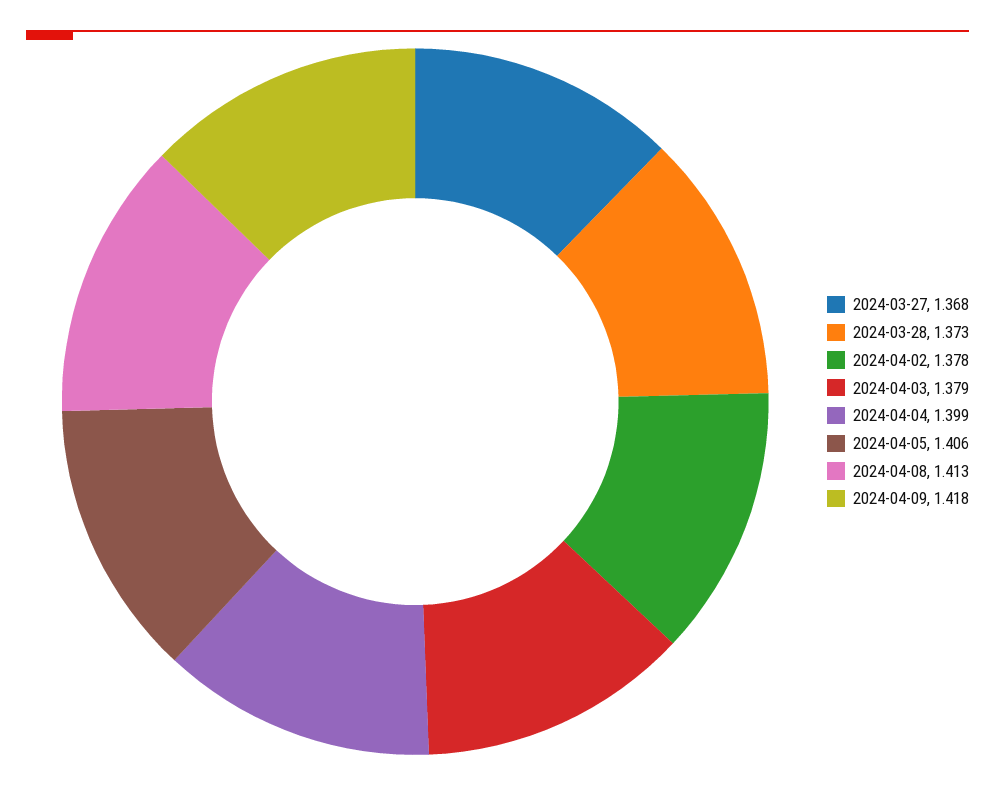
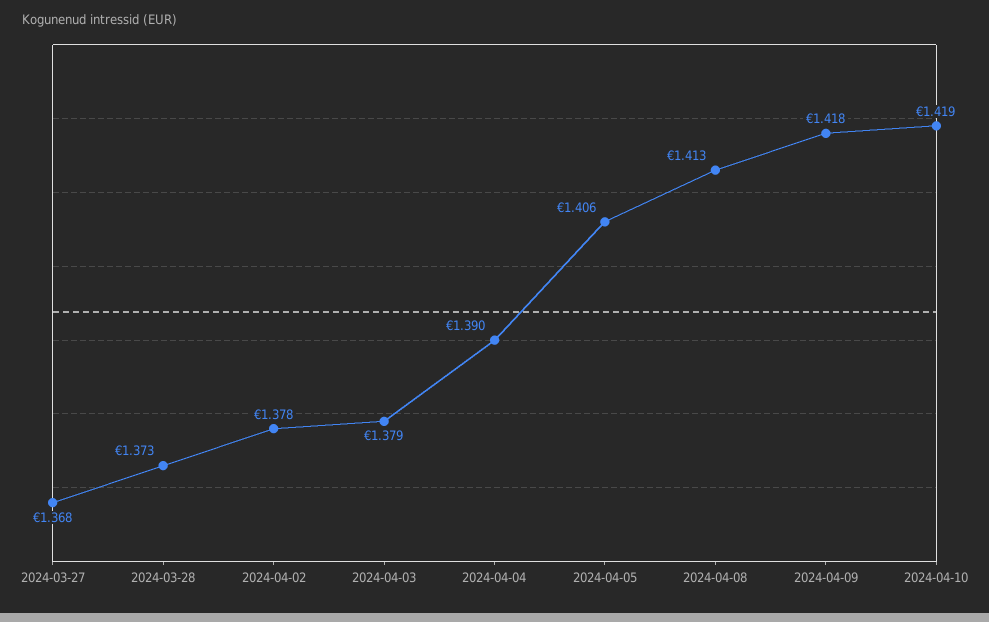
2024-04-04: 1.399 -> 1.39
2024-04-10: none -> 1.419

